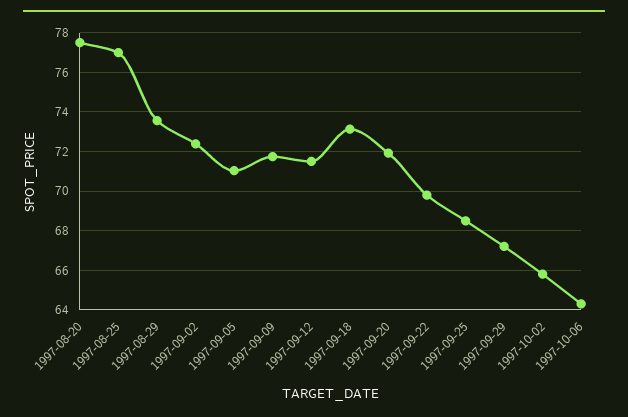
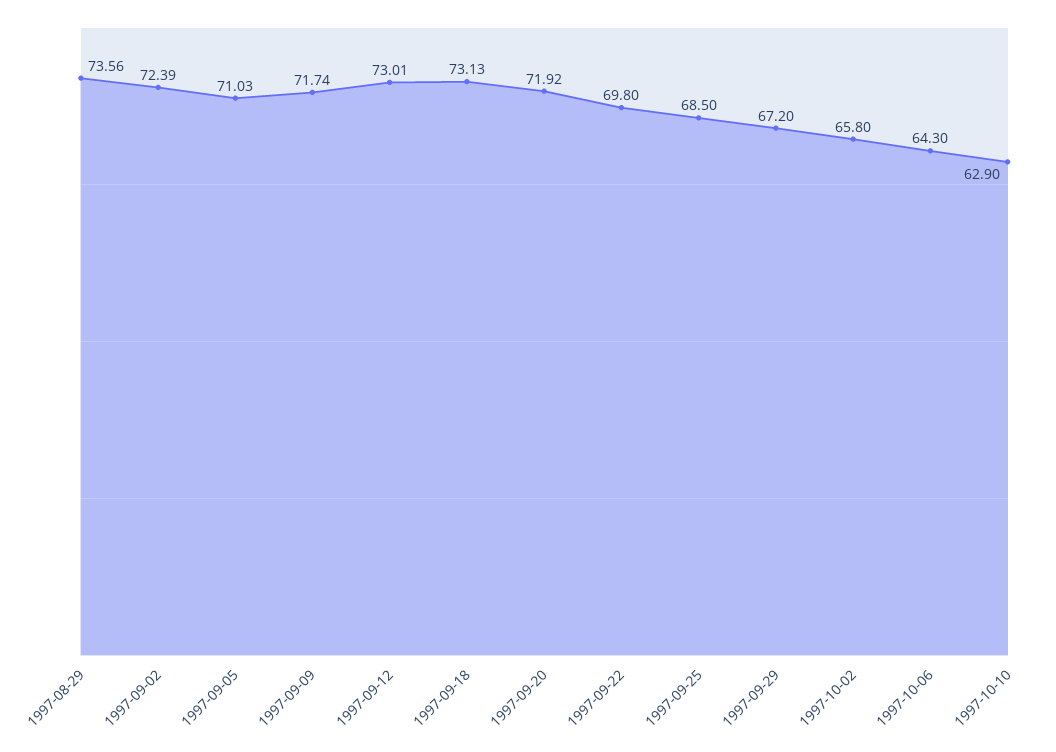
1997-08-20: 77.5 -> none
1997-08-25: 77 -> none
1997-09-12: 71.5 -> 73.01
1997-10-10: none -> 62.9

